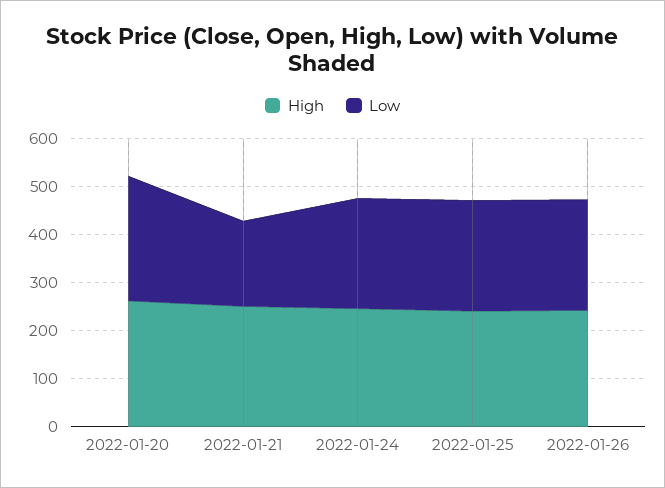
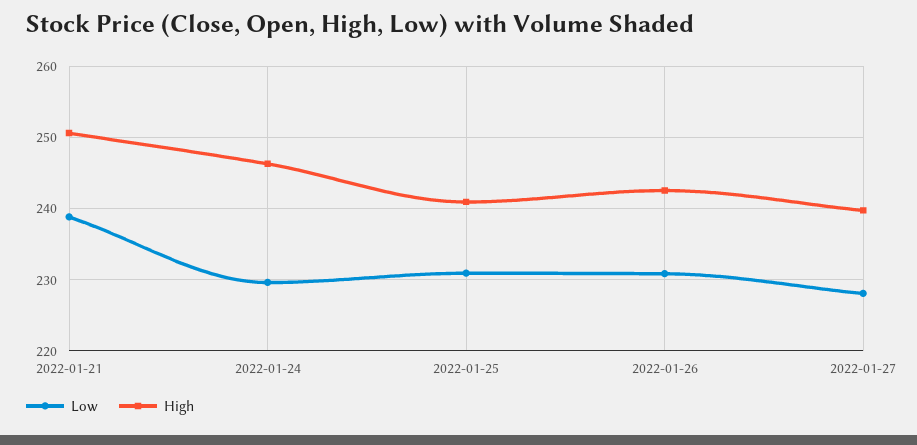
High, 2022-01-20: 260 -> none
Low, 2022-01-20: 260 -> none
Low, 2022-01-21: 180 -> 239
Low, 2022-01-27: none -> 228
High, 2022-01-27: none -> 240

